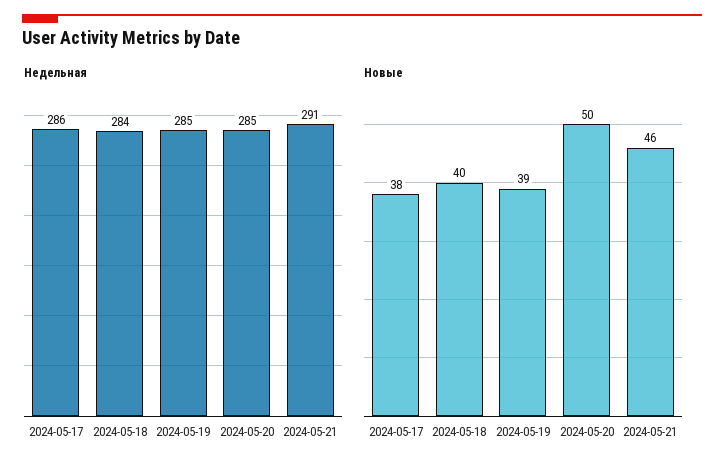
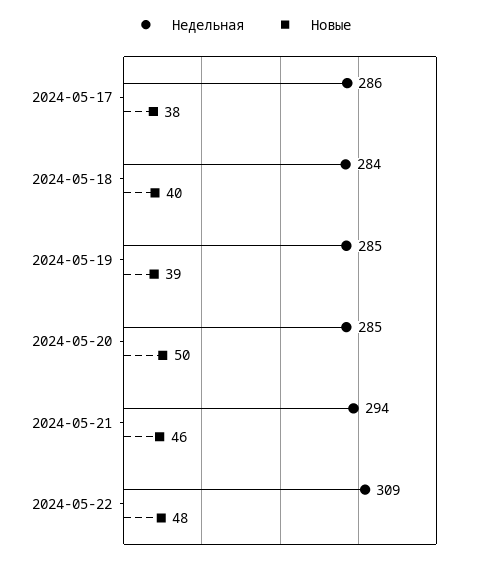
Недельная, 2024-05-21: 291 -> 294
Недельная, 2024-05-22: none -> 309
Новые, 2024-05-22: none -> 48

